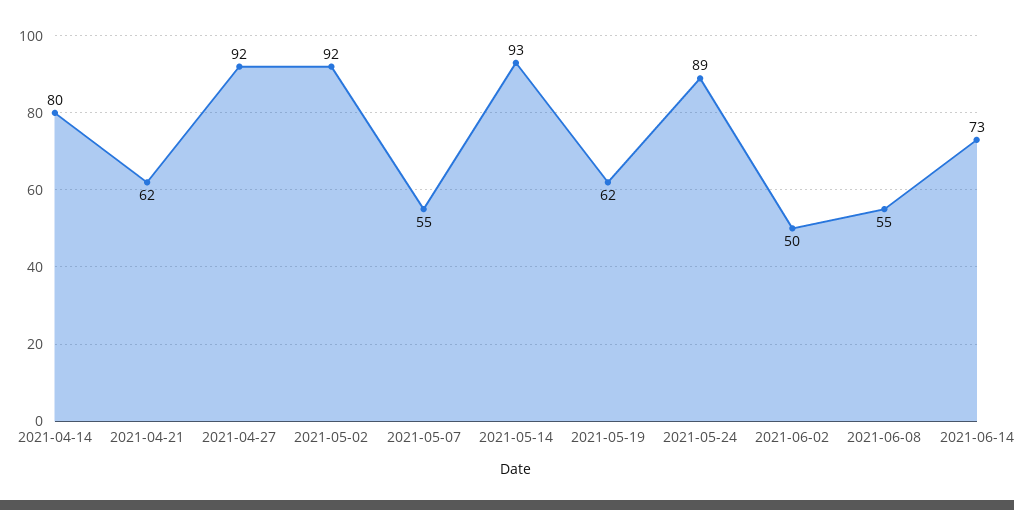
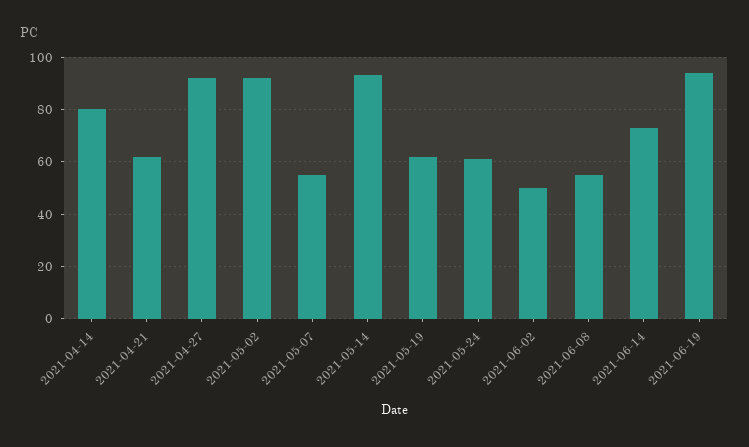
2021-05-24: 89 -> 60
2021-06-19: none -> 95

